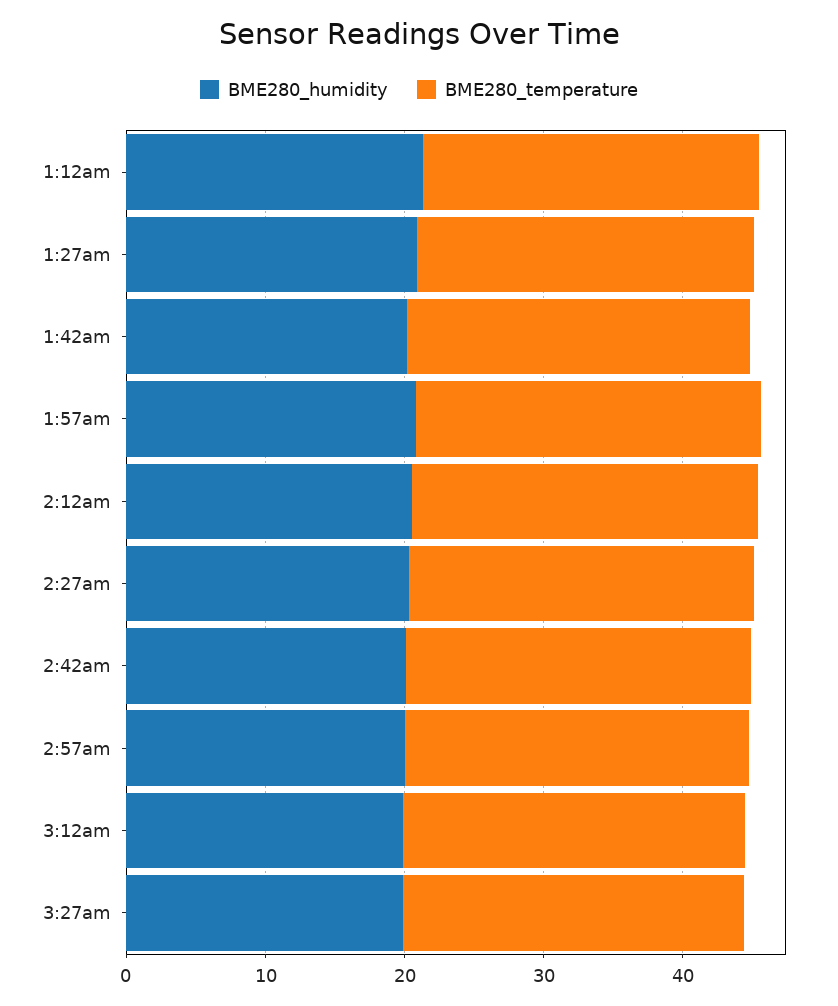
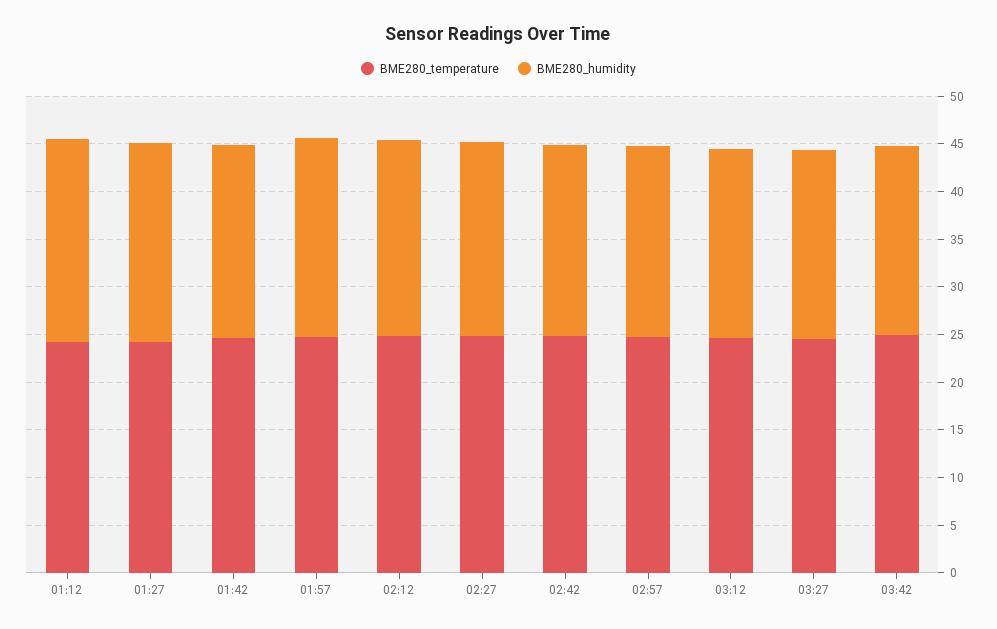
BME280_temperature, 03:42: none -> 25
BME280_humidity, 03:42: none -> 20

